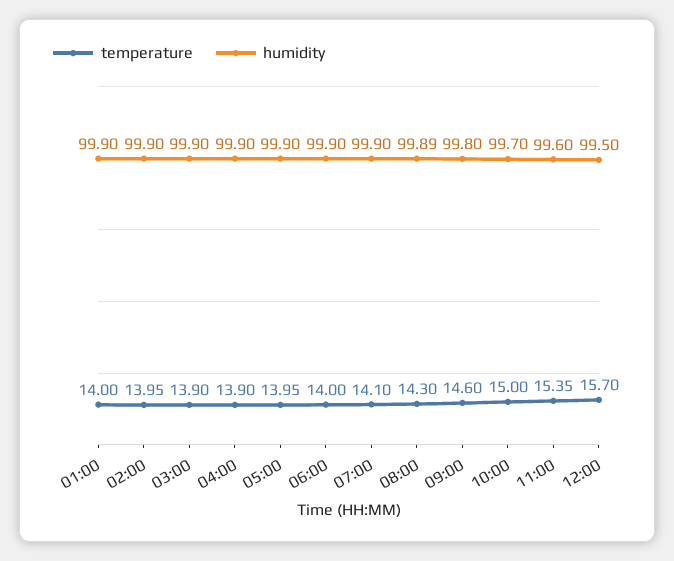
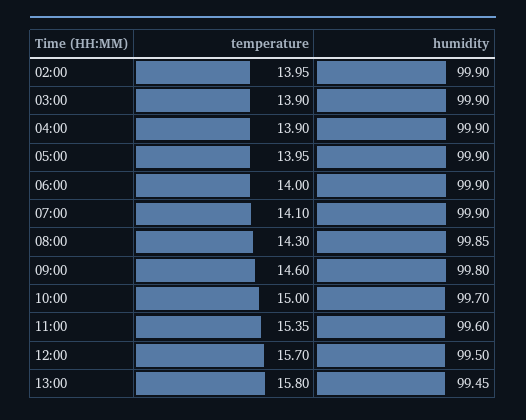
temperature, 01:00: 14 -> none
humidity, 01:00: 99.9 -> none
humidity, 08:00: 99.89 -> 99.85
temperature, 13:00: none -> 15.8
humidity, 13:00: none -> 99.45

